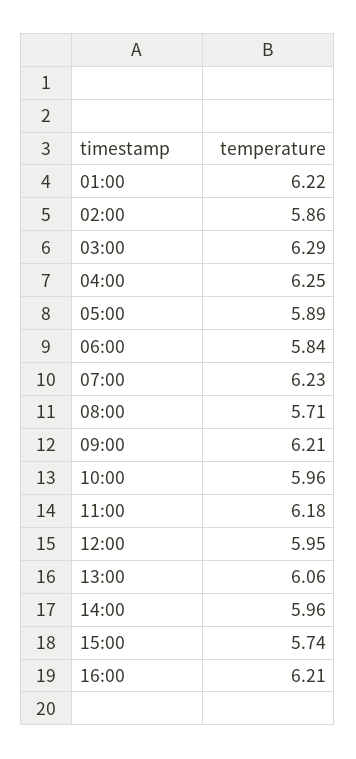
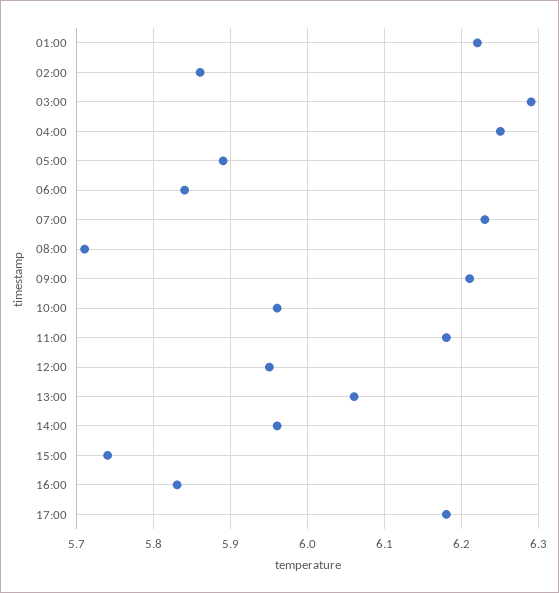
16:00: 6.21 -> 5.83
17:00: none -> 6.18

